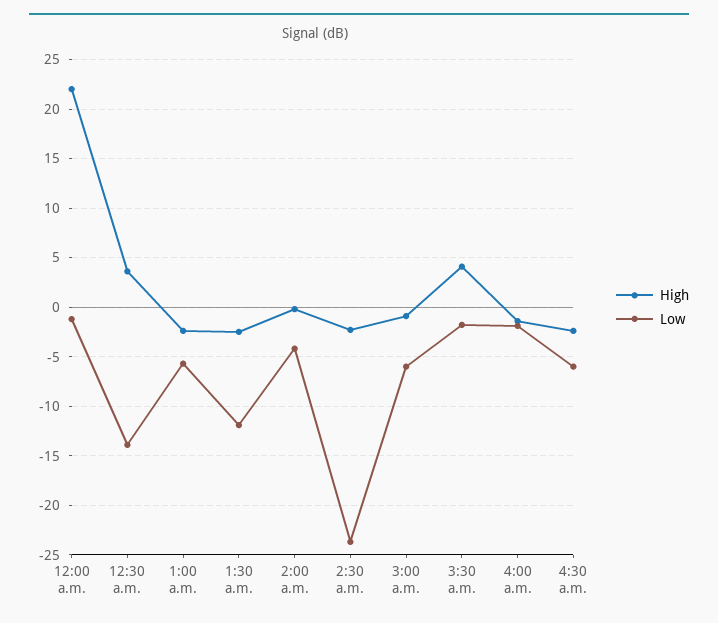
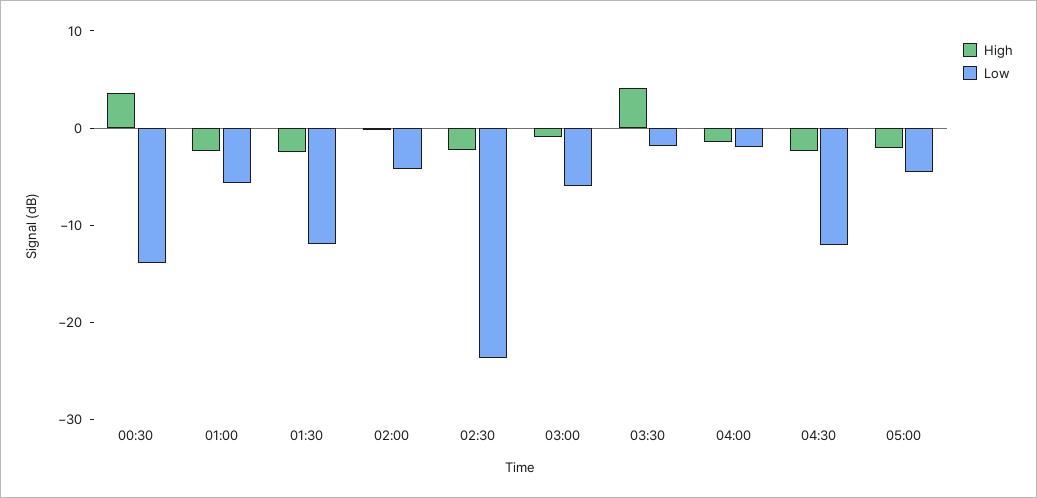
High, 12:00 a.m.: 22 -> none
Low, 12:00 a.m.: -1 -> none
Low, 4:30 a.m.: -6 -> -12
High, 05:00: none -> -2
Low, 05:00: none -> -4

